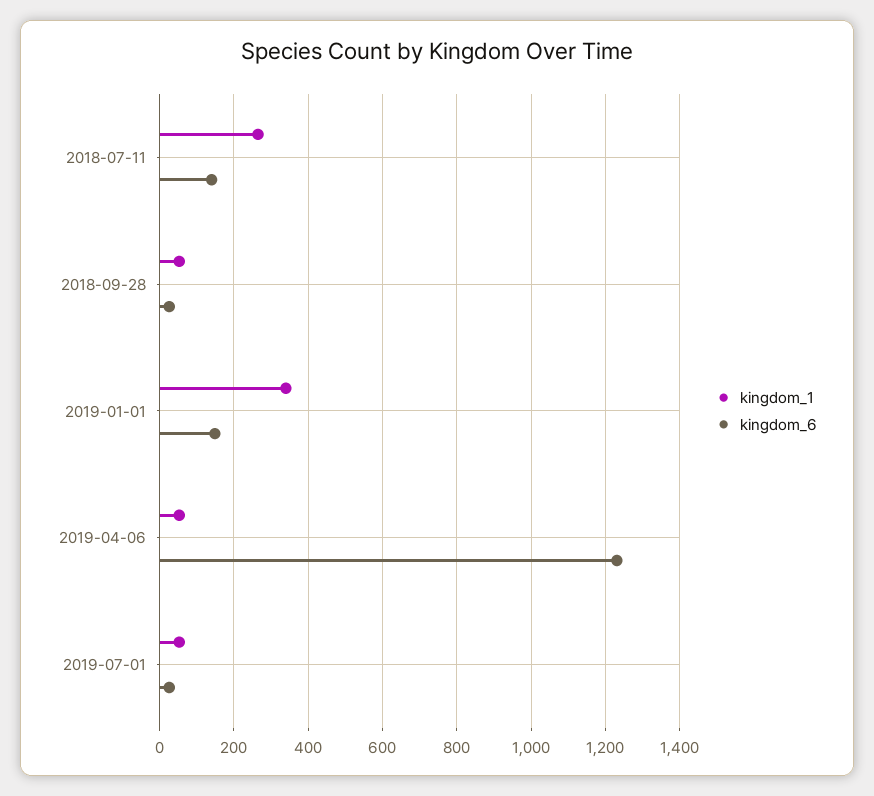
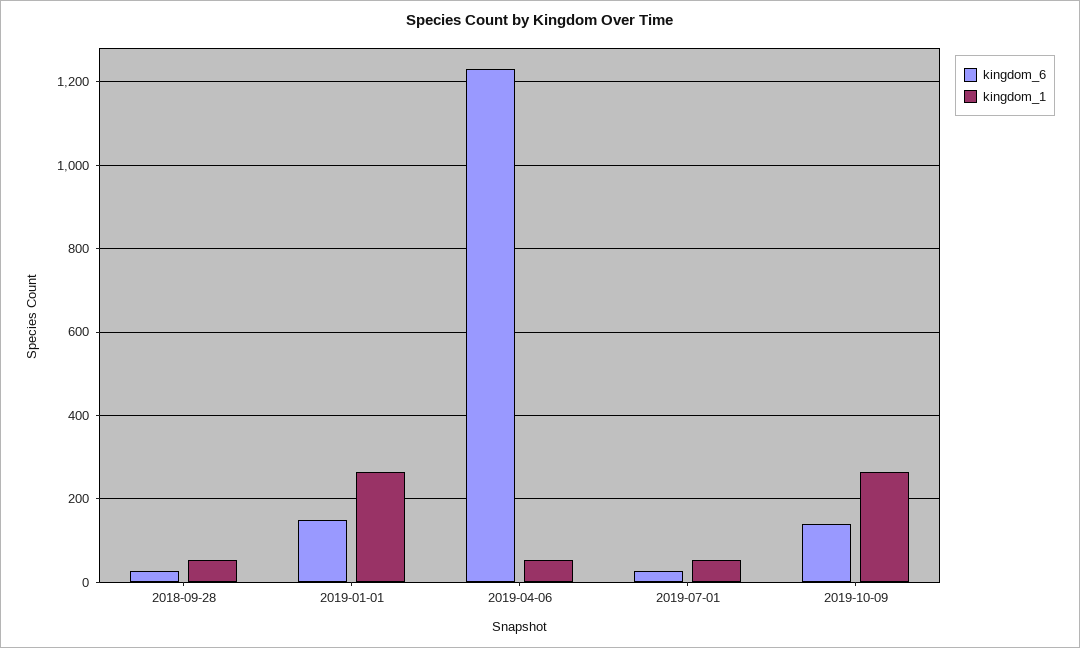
kingdom_1, 2018-07-11: 260 -> none
kingdom_6, 2018-07-11: 140 -> none
kingdom_1, 2019-01-01: 340 -> 260
kingdom_6, 2019-10-09: none -> 140
kingdom_1, 2019-10-09: none -> 260

